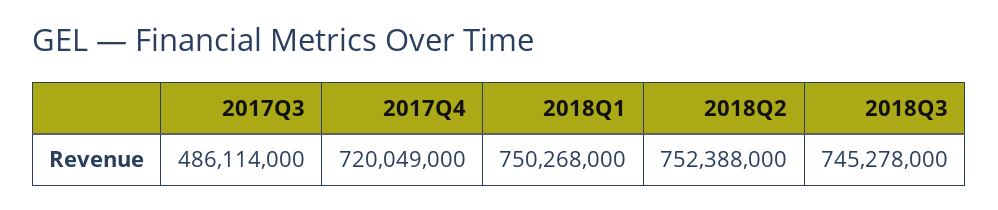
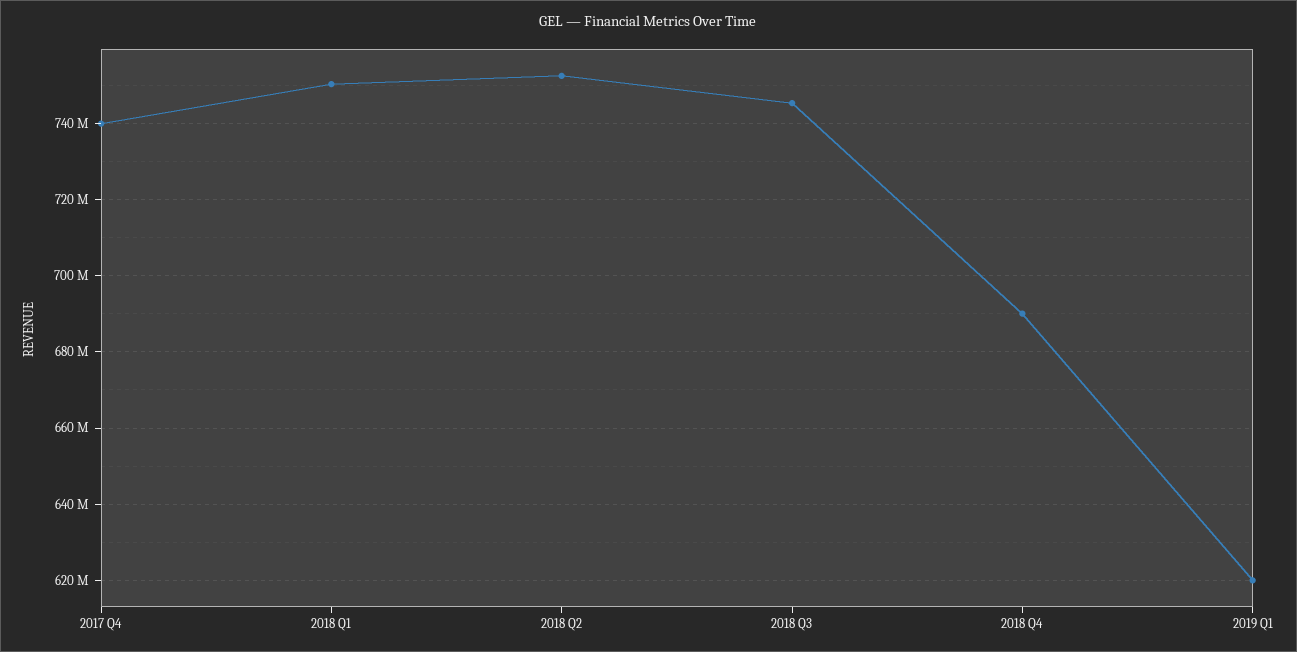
2017Q3: 486114000 -> none
2017Q4: 720049000 -> 740000000
2018 Q4: none -> 690000000
2019 Q1: none -> 620000000

